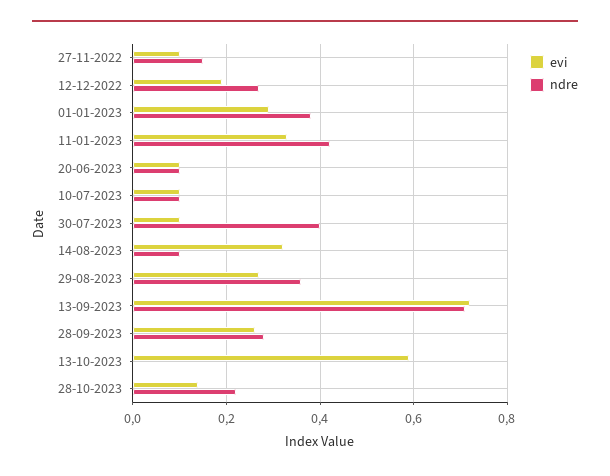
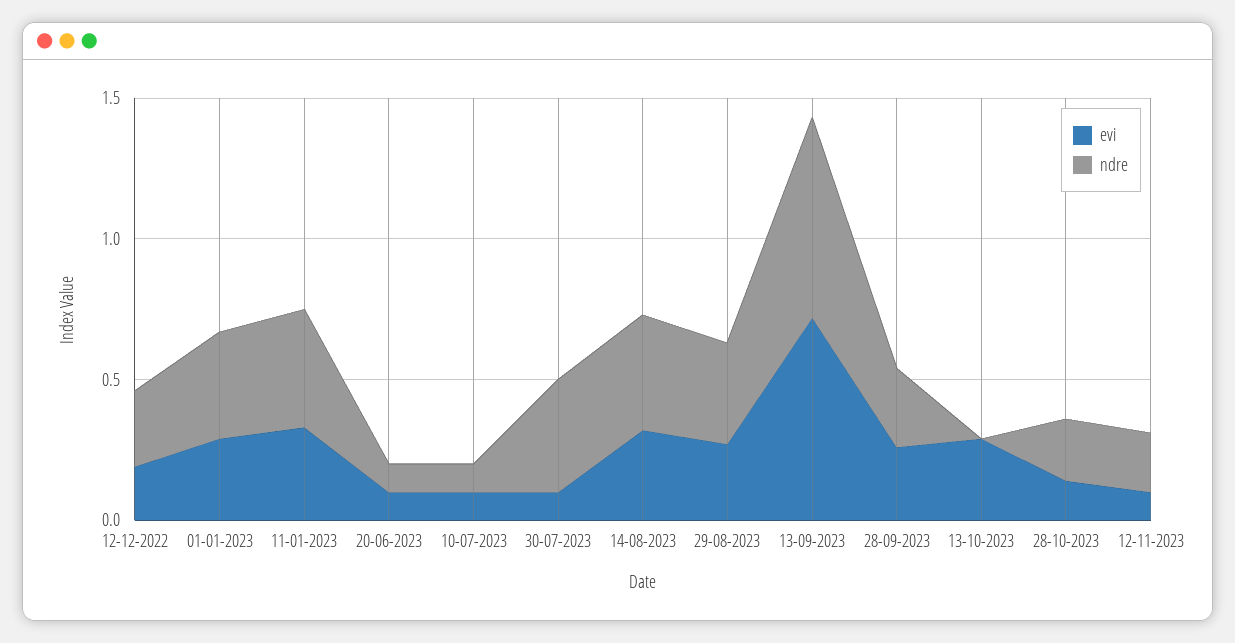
evi, 27-11-2022: 0.1 -> none
ndre, 27-11-2022: 0.15 -> none
ndre, 14-08-2023: 0.1 -> 0.4
evi, 13-10-2023: 0.6 -> 0.3
evi, 12-11-2023: none -> 0.1
ndre, 12-11-2023: none -> 0.2

